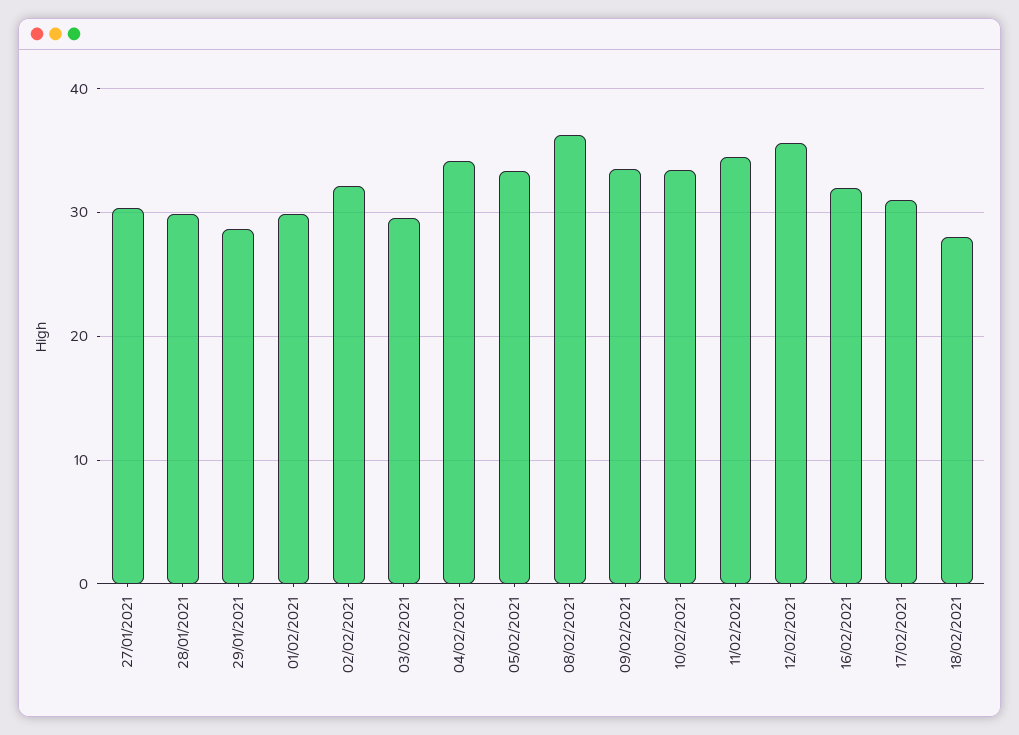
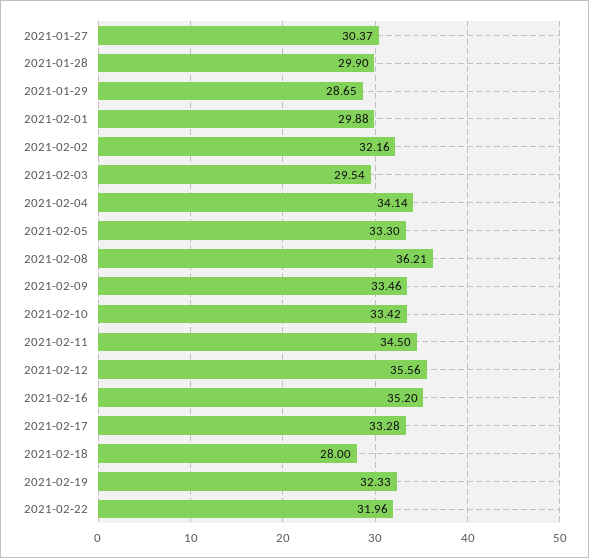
16/02/2021: 32 -> 35.2
17/02/2021: 31 -> 33.28
2021-02-19: none -> 32.33
2021-02-22: none -> 31.96

